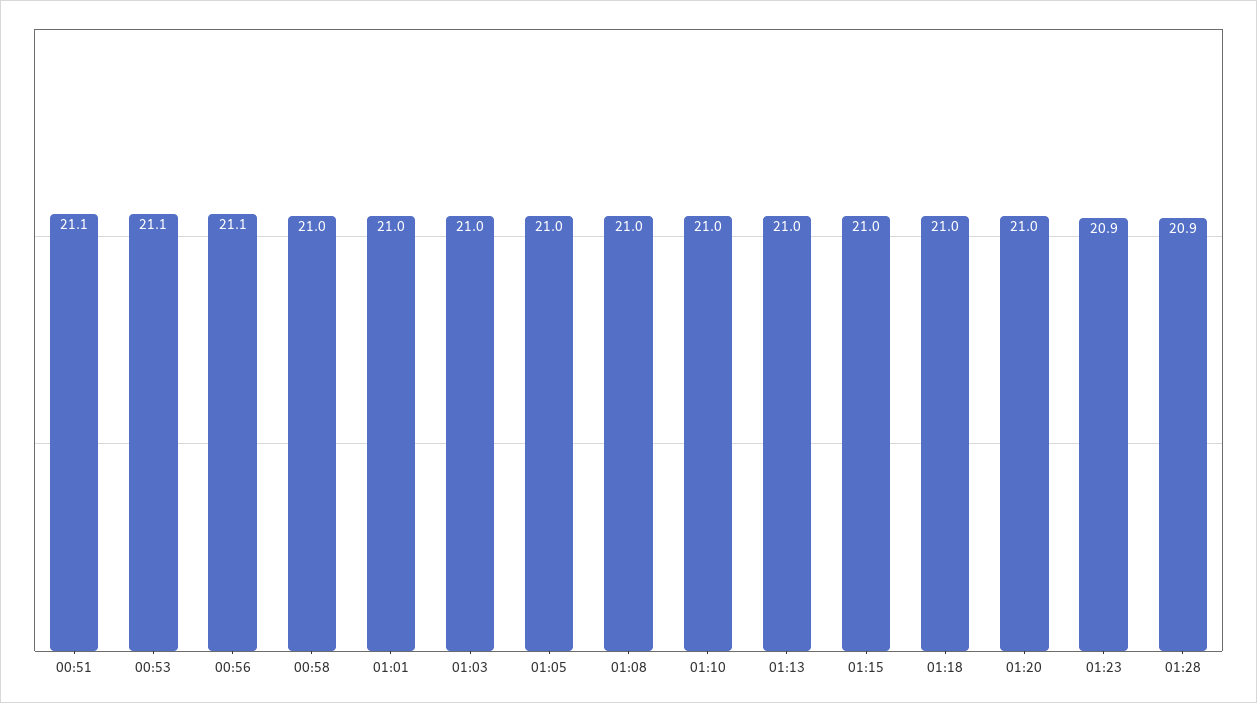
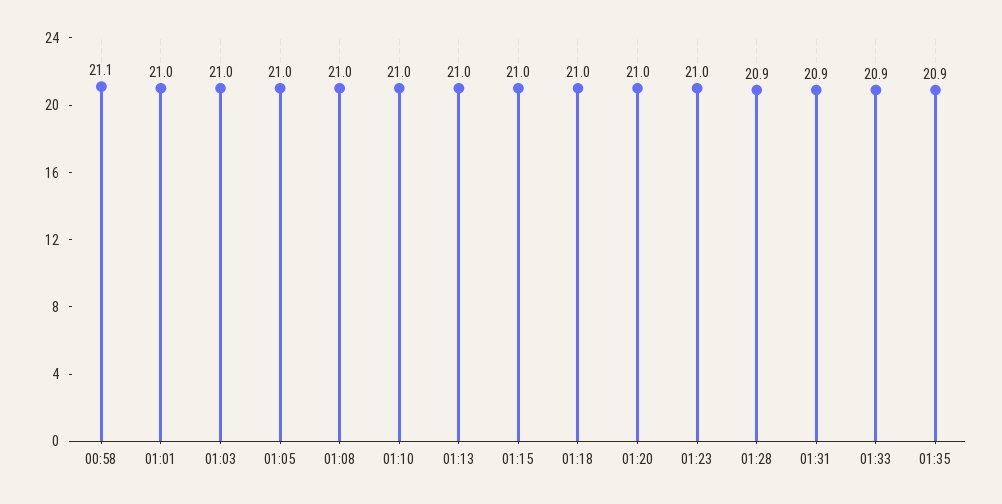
00:51: 21.1 -> none
00:53: 21.1 -> none
00:56: 21.1 -> none
00:58: 21 -> 21.1
01:23: 20.9 -> 21
01:31: none -> 20.9
01:33: none -> 20.9
01:35: none -> 20.9

